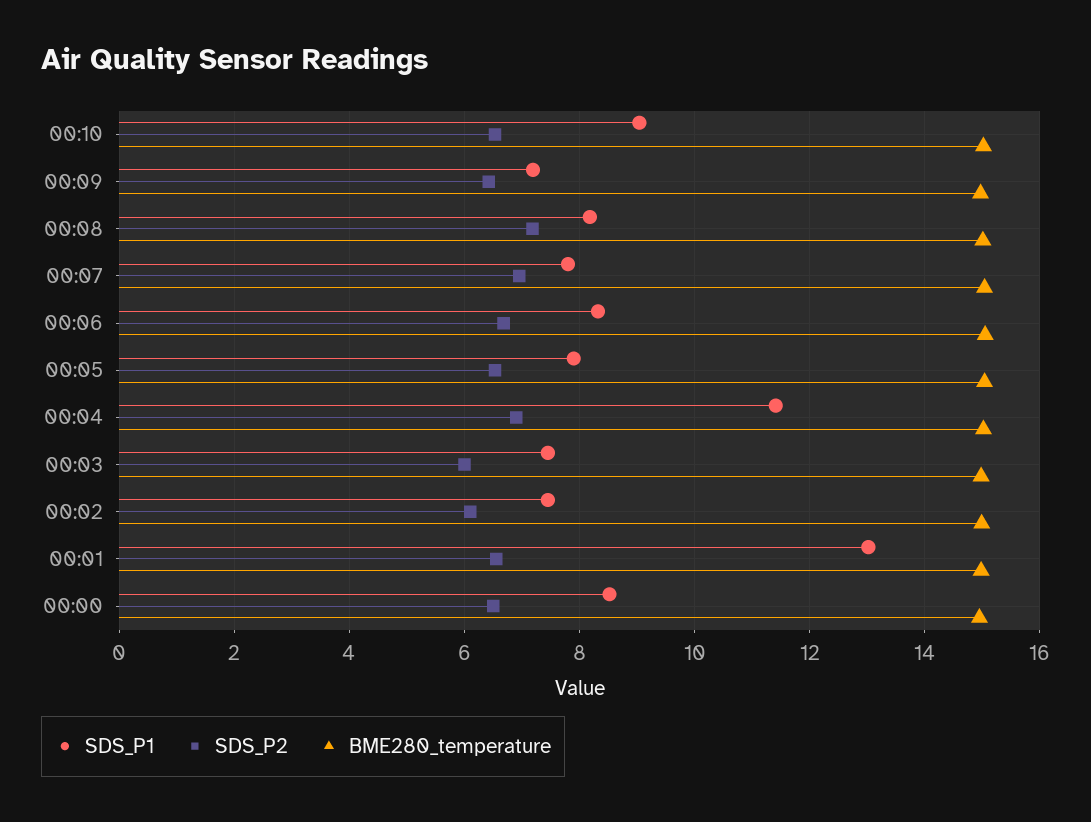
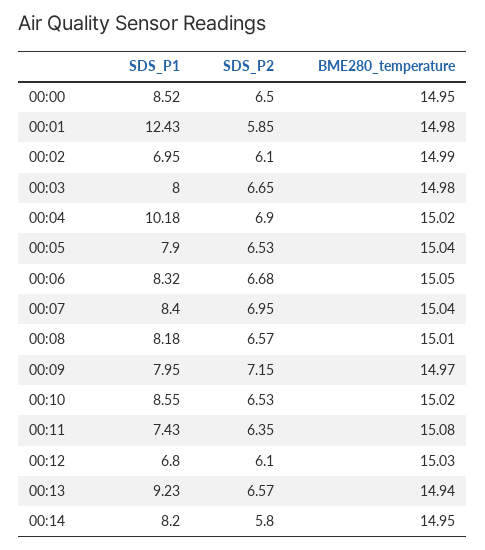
SDS_P1, 00:10: 9 -> 8.55
SDS_P1, 00:09: 7.2 -> 7.95
SDS_P2, 00:09: 6.4 -> 7.15
SDS_P2, 00:08: 7.2 -> 6.57
SDS_P1, 00:07: 7.8 -> 8.4
SDS_P1, 00:04: 11.4 -> 10.18
SDS_P1, 00:03: 7.4 -> 8
SDS_P2, 00:03: 6 -> 6.65
SDS_P1, 00:02: 7.4 -> 6.95
SDS_P1, 00:01: 13 -> 12.43
SDS_P2, 00:01: 6.6 -> 5.85
SDS_P1, 00:11: none -> 7.43
SDS_P2, 00:11: none -> 6.35
BME280_temperature, 00:11: none -> 15.08
SDS_P1, 00:12: none -> 6.8
SDS_P2, 00:12: none -> 6.1
BME280_temperature, 00:12: none -> 15.03
SDS_P1, 00:13: none -> 9.23
SDS_P2, 00:13: none -> 6.57
BME280_temperature, 00:13: none -> 14.94
SDS_P1, 00:14: none -> 8.2
SDS_P2, 00:14: none -> 5.8
BME280_temperature, 00:14: none -> 14.95

